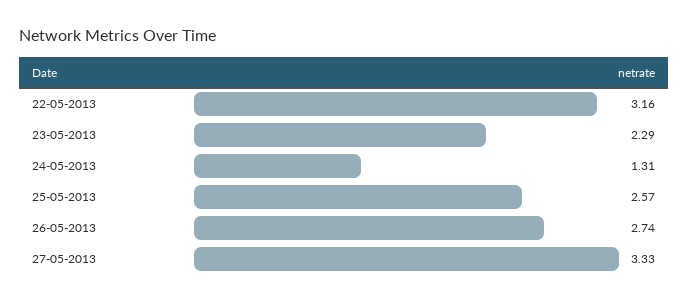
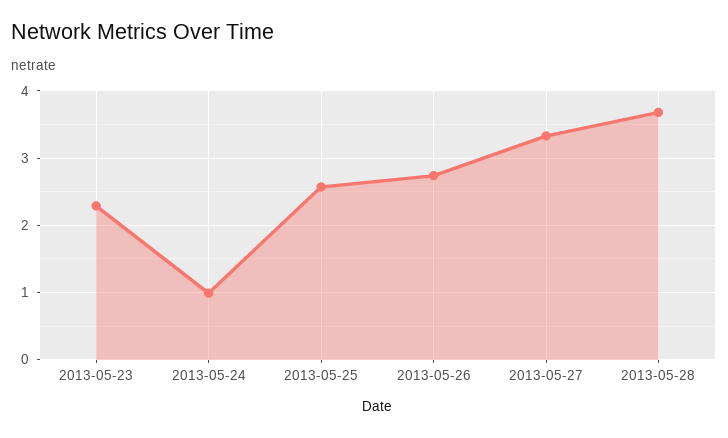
22-05-2013: 3.16 -> none
24-05-2013: 1.31 -> 1
2013-05-28: none -> 3.7

